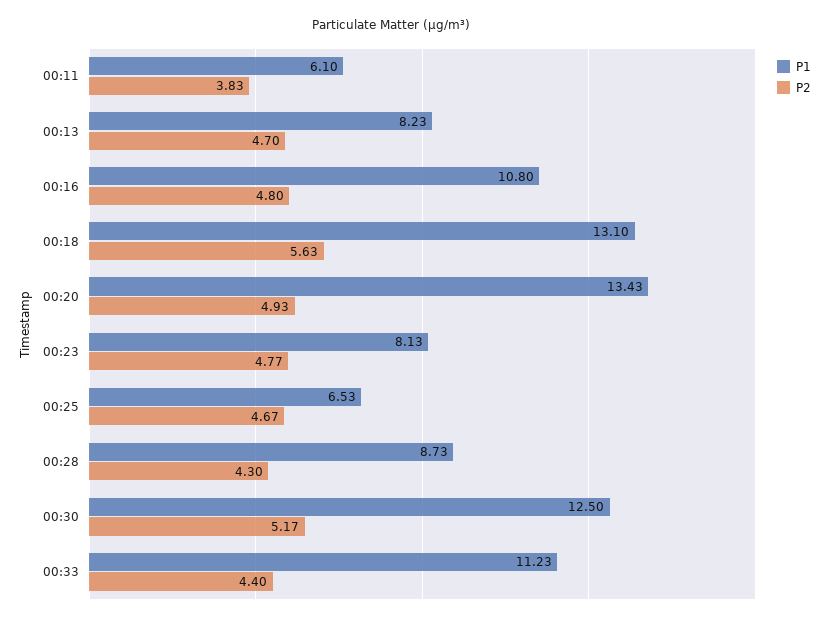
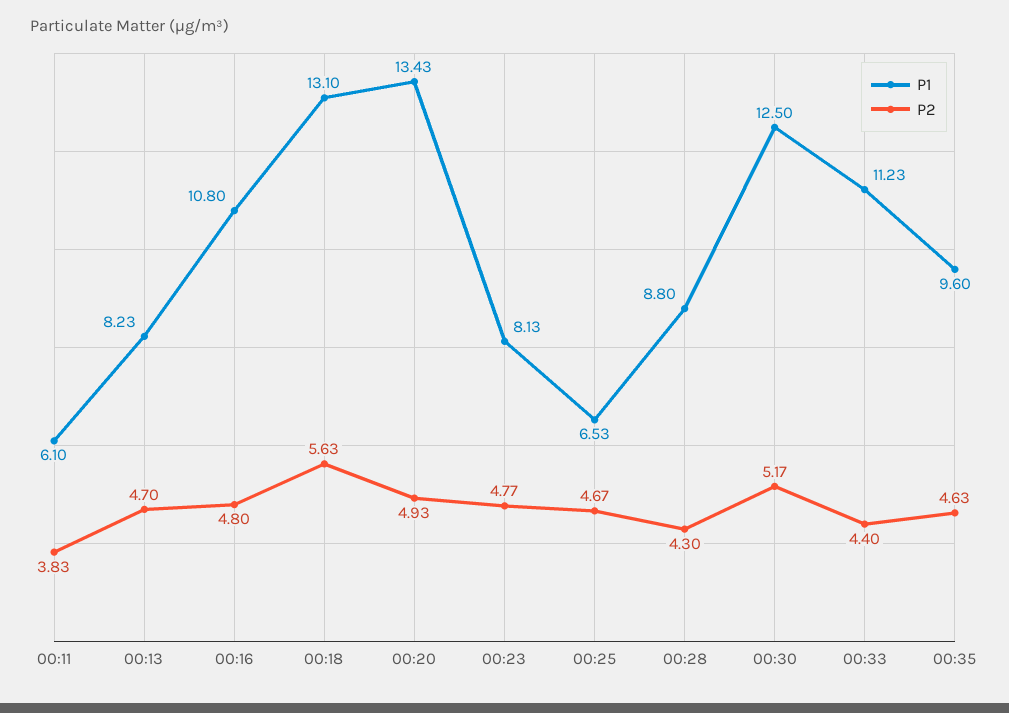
P1, 00:28: 8.73 -> 8.8
P1, 00:35: none -> 9.6
P2, 00:35: none -> 4.63

